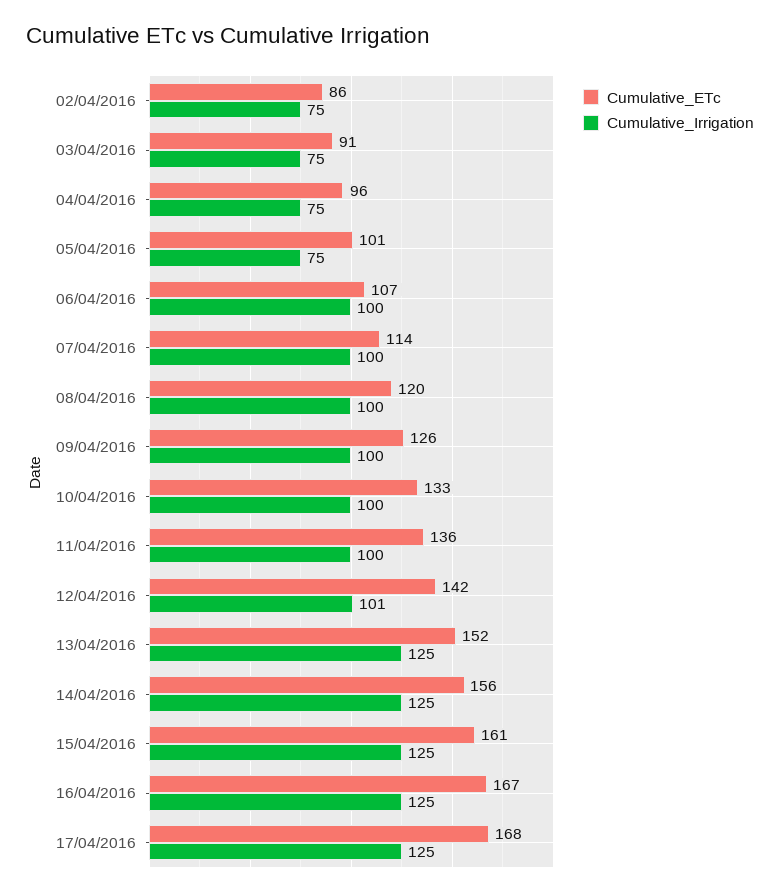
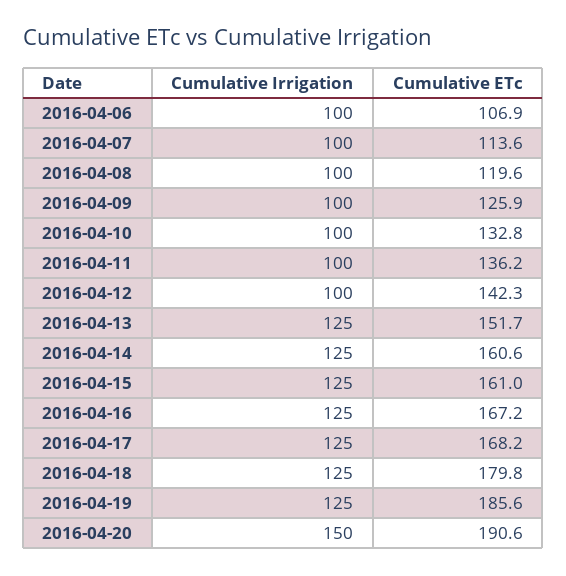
Cumulative_ETc, 02/04/2016: 86 -> none
Cumulative_Irrigation, 02/04/2016: 75 -> none
Cumulative_ETc, 03/04/2016: 91 -> none
Cumulative_Irrigation, 03/04/2016: 75 -> none
Cumulative_ETc, 04/04/2016: 96 -> none
Cumulative_Irrigation, 04/04/2016: 75 -> none
Cumulative_ETc, 05/04/2016: 101 -> none
Cumulative_Irrigation, 05/04/2016: 75 -> none
Cumulative_Irrigation, 12/04/2016: 101 -> 100
Cumulative_ETc, 14/04/2016: 156 -> 160.6
Cumulative_Irrigation, 2016-04-18: none -> 125
Cumulative_ETc, 2016-04-18: none -> 179.8
Cumulative_Irrigation, 2016-04-19: none -> 125
Cumulative_ETc, 2016-04-19: none -> 185.6
Cumulative_Irrigation, 2016-04-20: none -> 150
Cumulative_ETc, 2016-04-20: none -> 190.6

